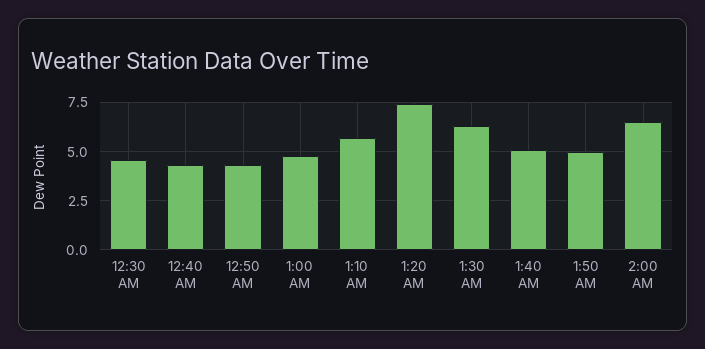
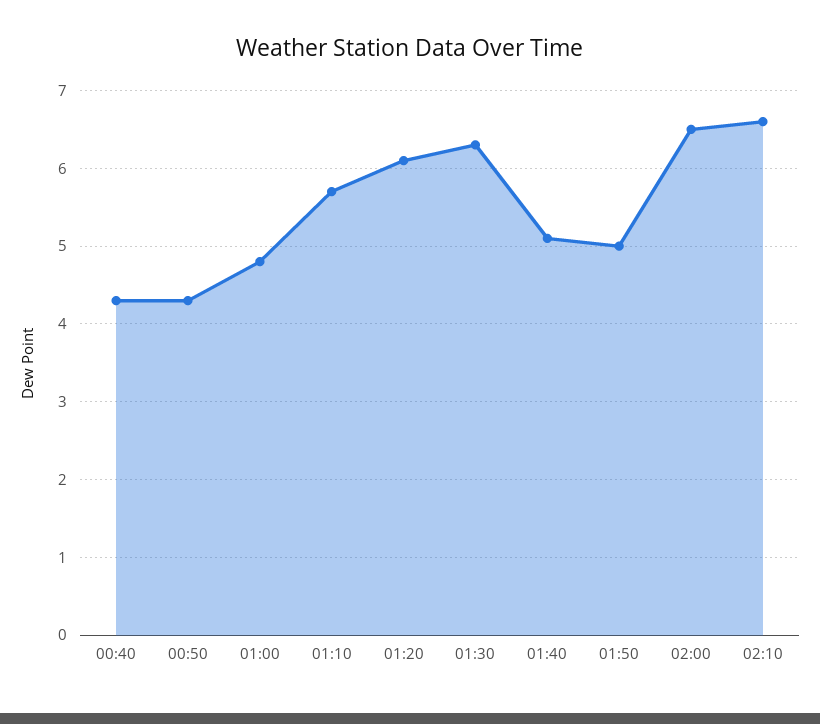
12:30 AM: 4.5 -> none
1:20 AM: 7.5 -> 6.1
02:10: none -> 6.6

